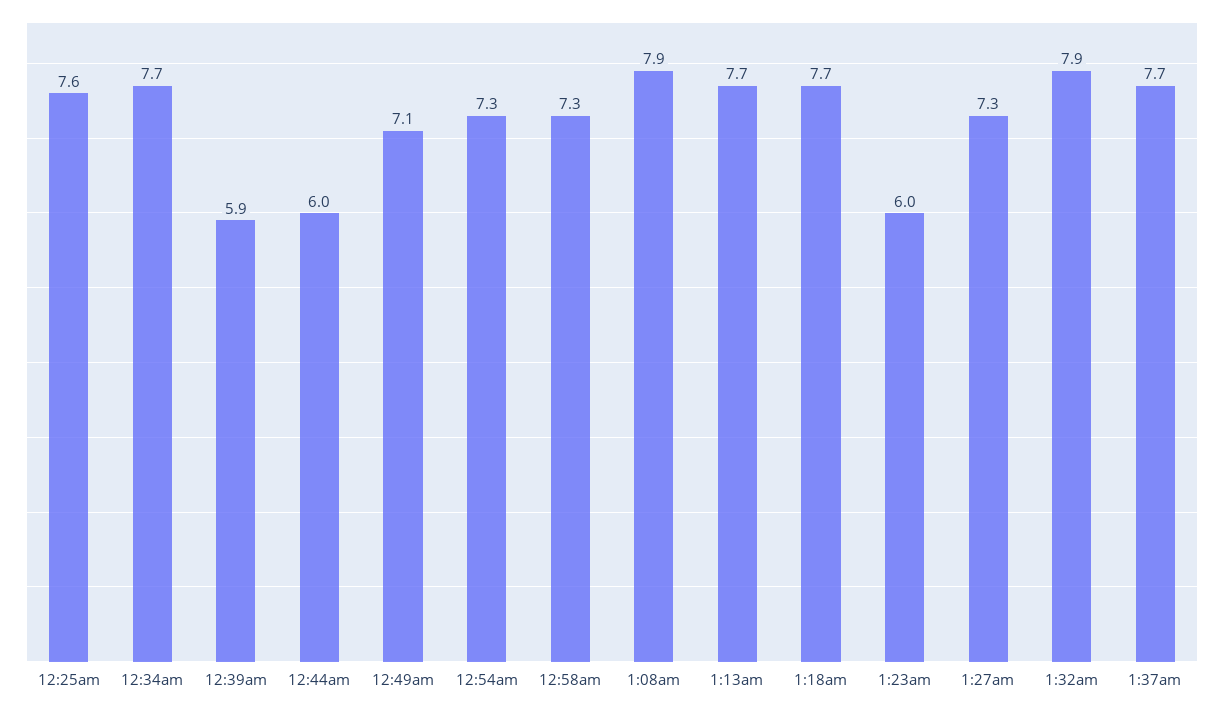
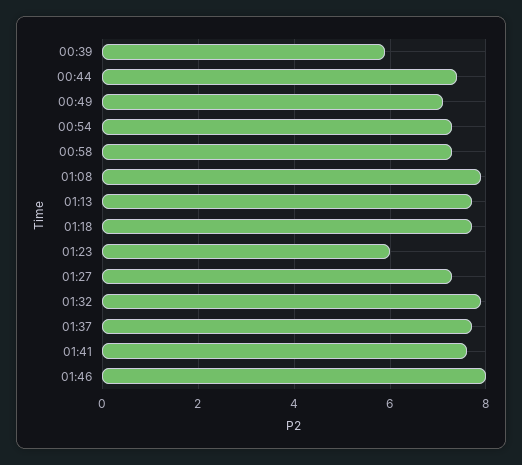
12:25am: 7.6 -> none
12:34am: 7.7 -> none
12:44am: 6 -> 7.5
01:41: none -> 7.5
01:46: none -> 8

